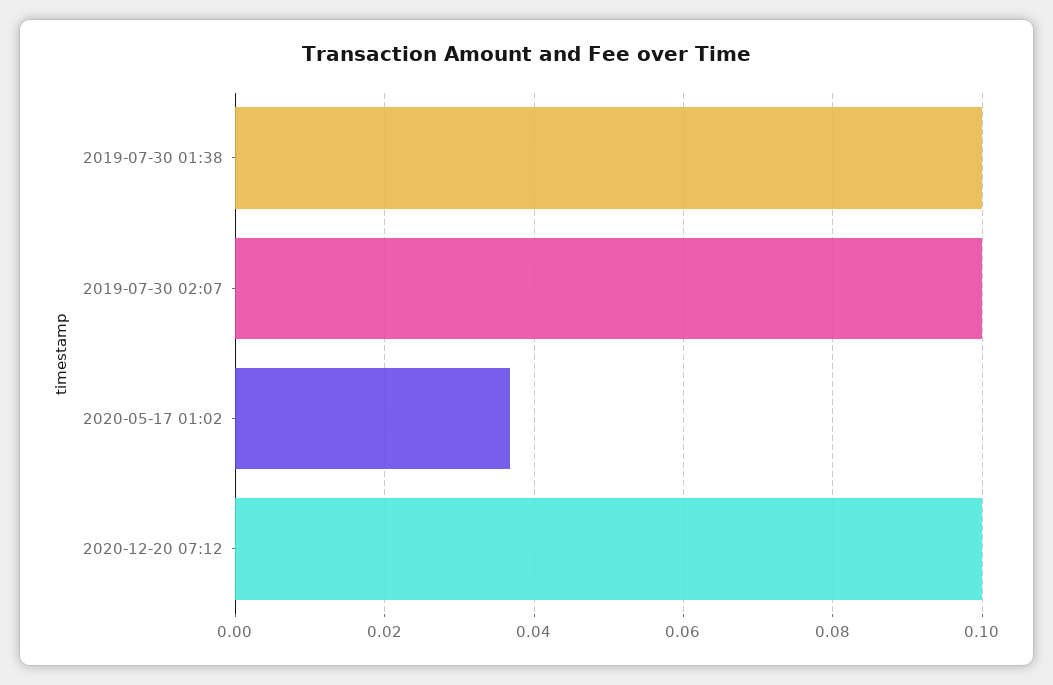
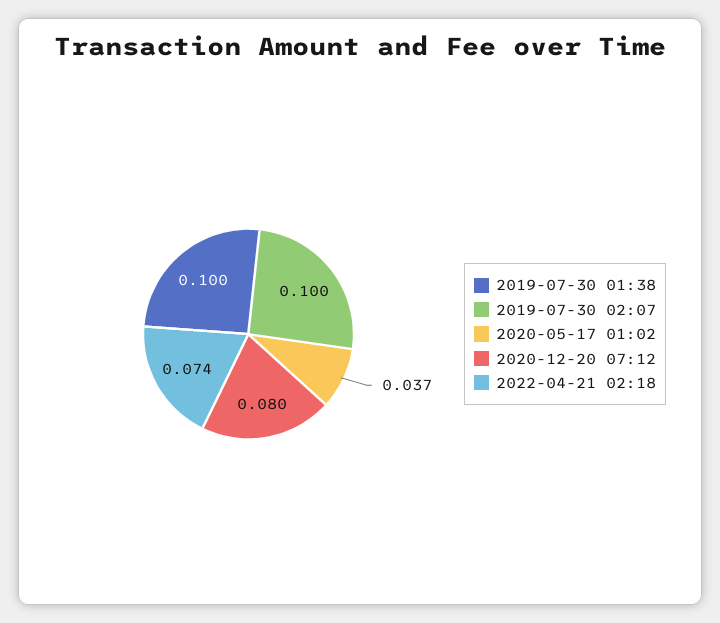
2020-12-20 07:12: 0.1 -> 0.08
2022-04-21 02:18: none -> 0.074

